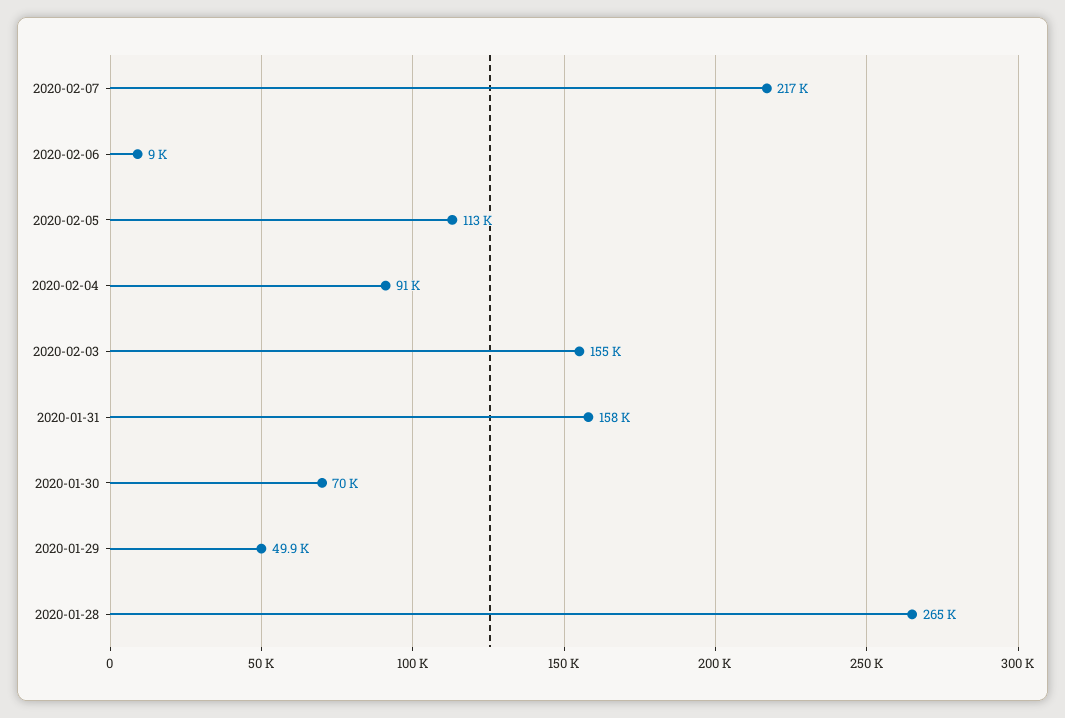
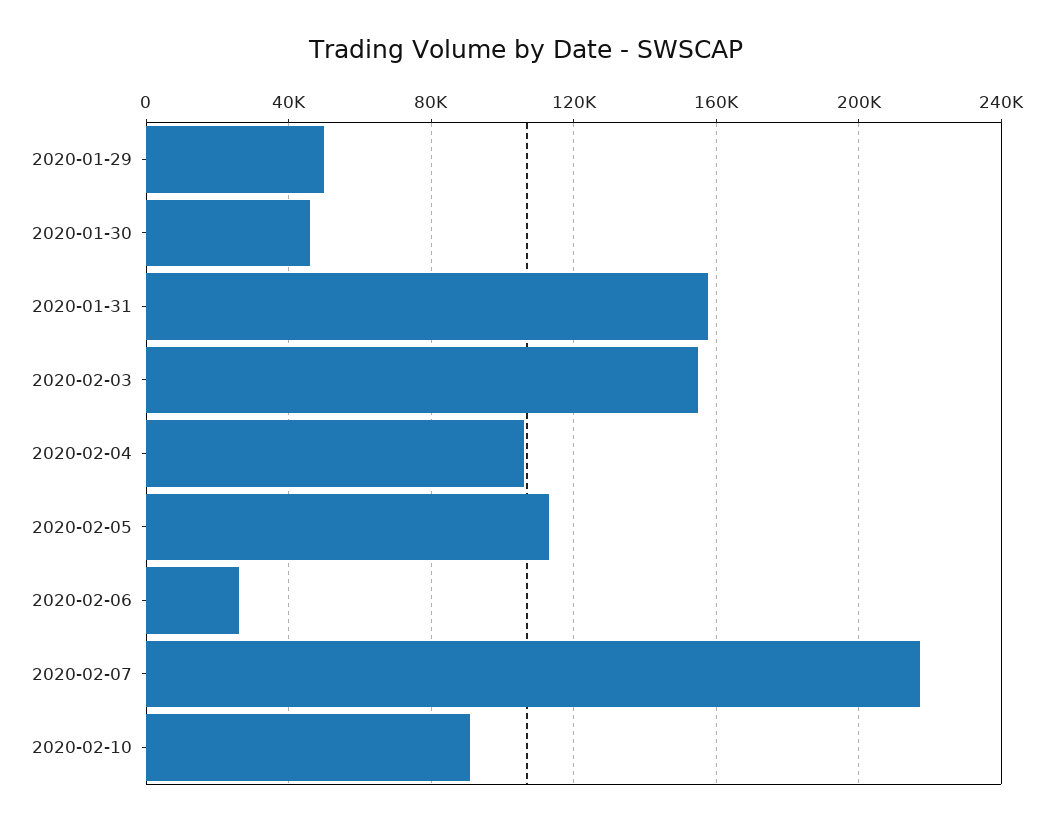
2020-02-06: 9000 -> 25000
2020-02-04: 91000 -> 105000
2020-01-30: 70000 -> 45000
2020-01-28: 265000 -> none
2020-02-10: none -> 90000

